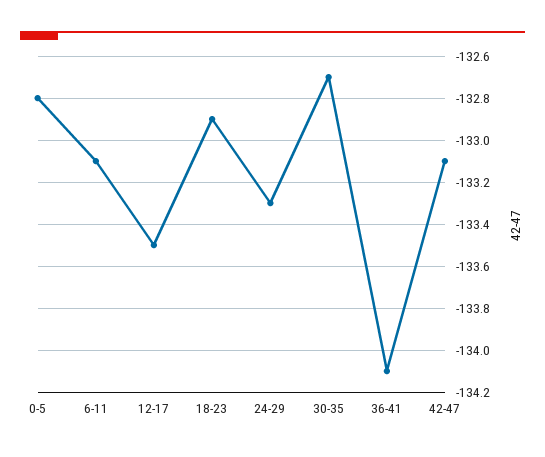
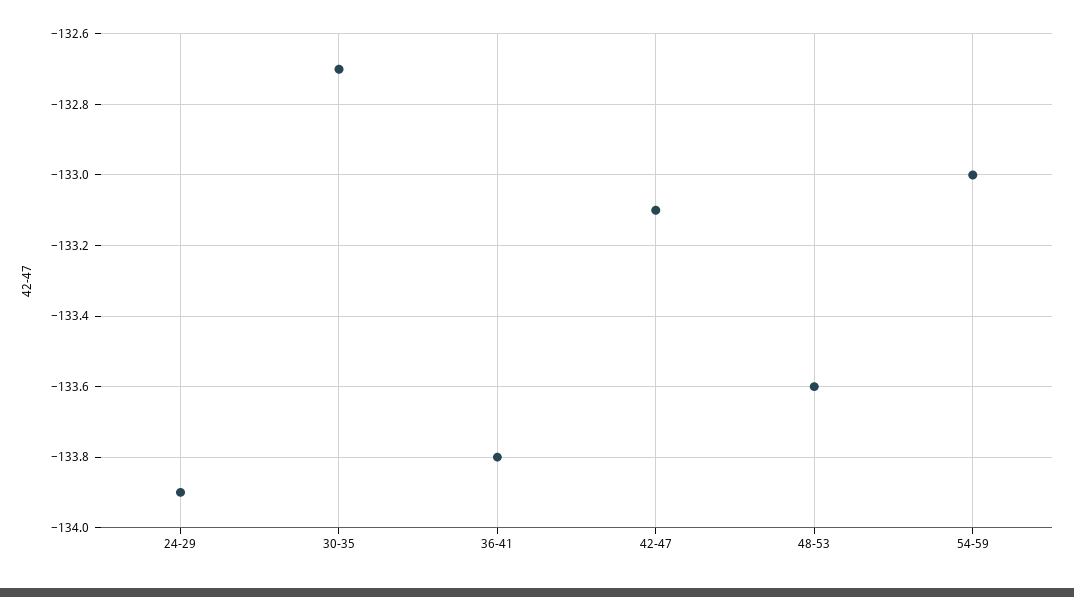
0-5: -132.8 -> none
6-11: -133.1 -> none
12-17: -133.5 -> none
18-23: -132.9 -> none
24-29: -133.3 -> -133.9
36-41: -134.1 -> -133.8
48-53: none -> -133.6
54-59: none -> -133

